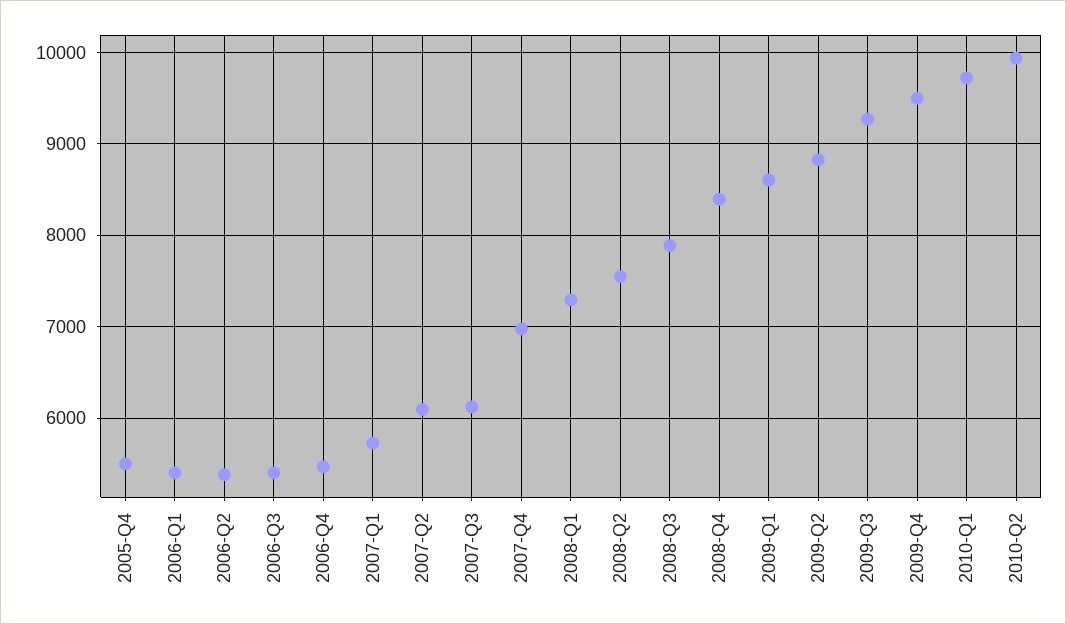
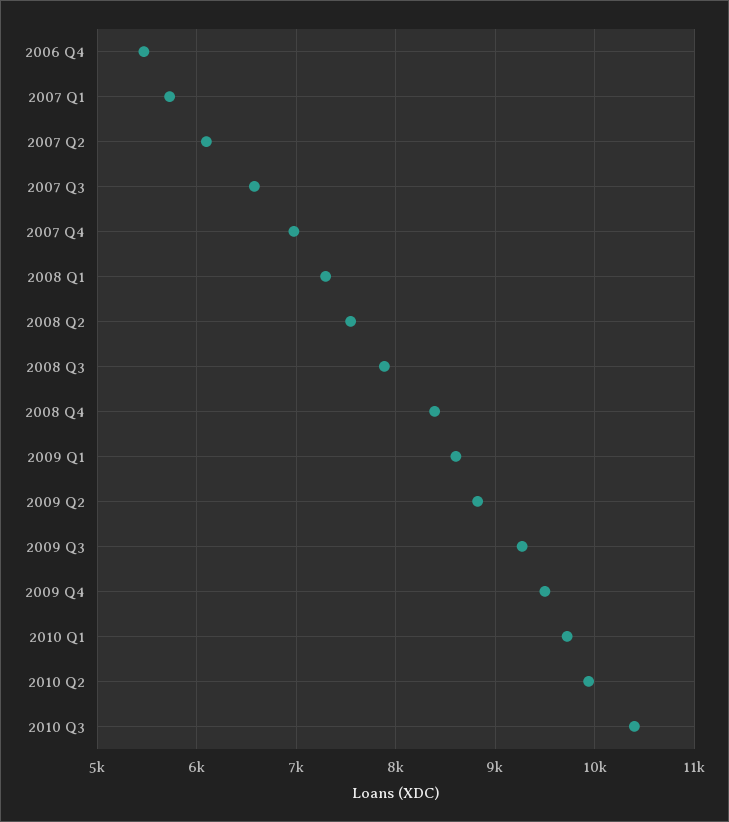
2005-Q4: 5500 -> none
2006-Q1: 5400 -> none
2006-Q2: 5400 -> none
2006-Q3: 5400 -> none
2007-Q3: 6100 -> 6600
2010 Q3: none -> 10400

